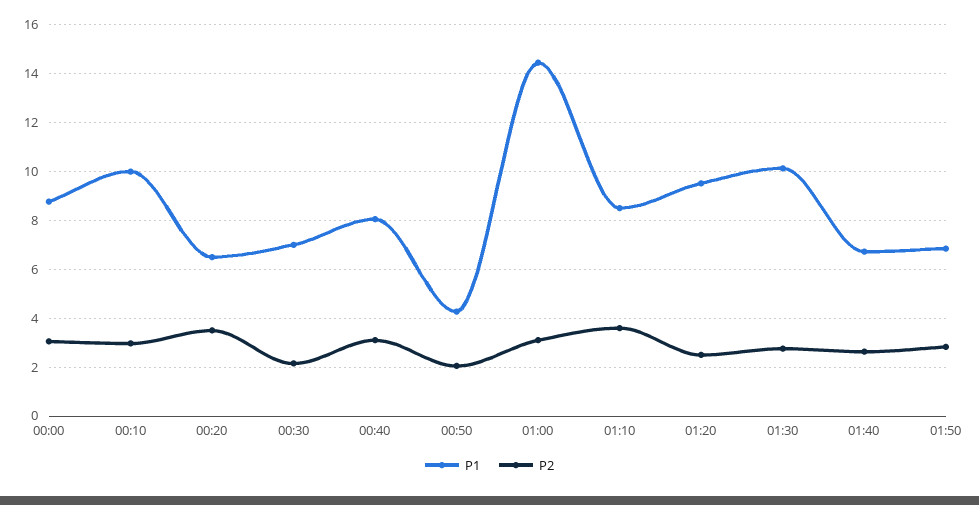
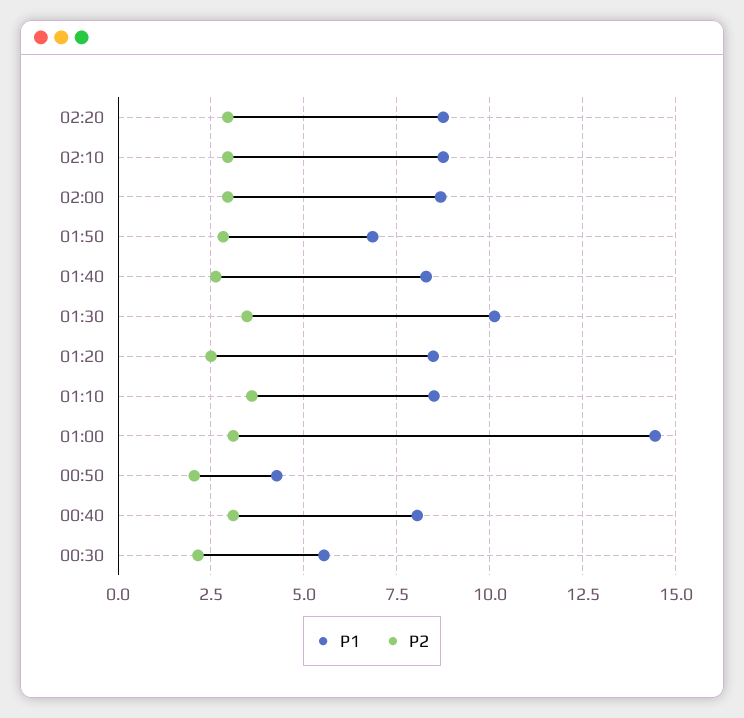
P1, 00:00: 8.75 -> none
P2, 00:00: 3 -> none
P1, 00:10: 10 -> none
P2, 00:10: 3 -> none
P1, 00:20: 6.5 -> none
P2, 00:20: 3.5 -> none
P1, 00:30: 7 -> 5.5
P1, 01:20: 9.5 -> 8.5
P2, 01:30: 2.75 -> 3.5
P1, 01:40: 6.75 -> 8.25
P1, 02:20: none -> 8.75
P2, 02:20: none -> 3
P1, 02:10: none -> 8.75
P2, 02:10: none -> 3
P1, 02:00: none -> 8.75
P2, 02:00: none -> 3

